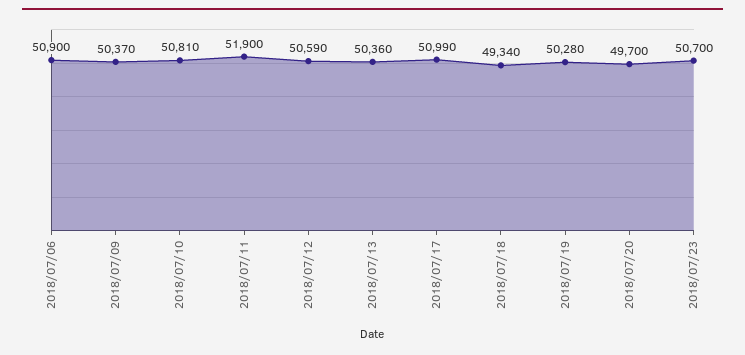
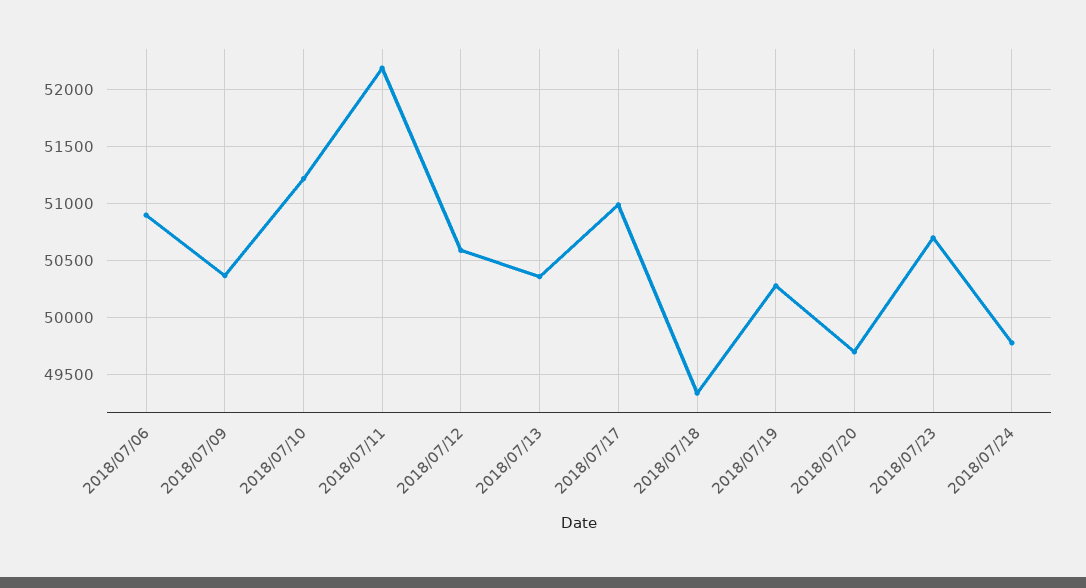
2018/07/10: 50810 -> 51200
2018/07/11: 51900 -> 52200
2018/07/24: none -> 49800

